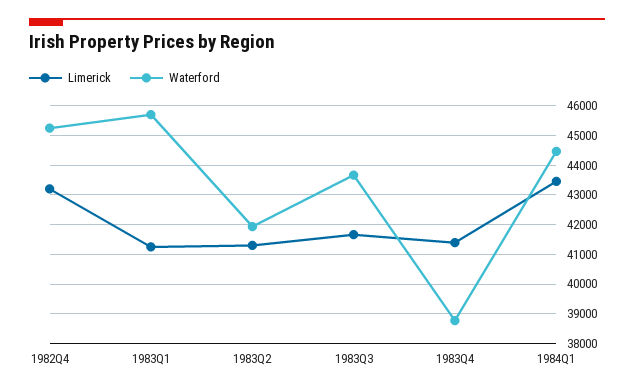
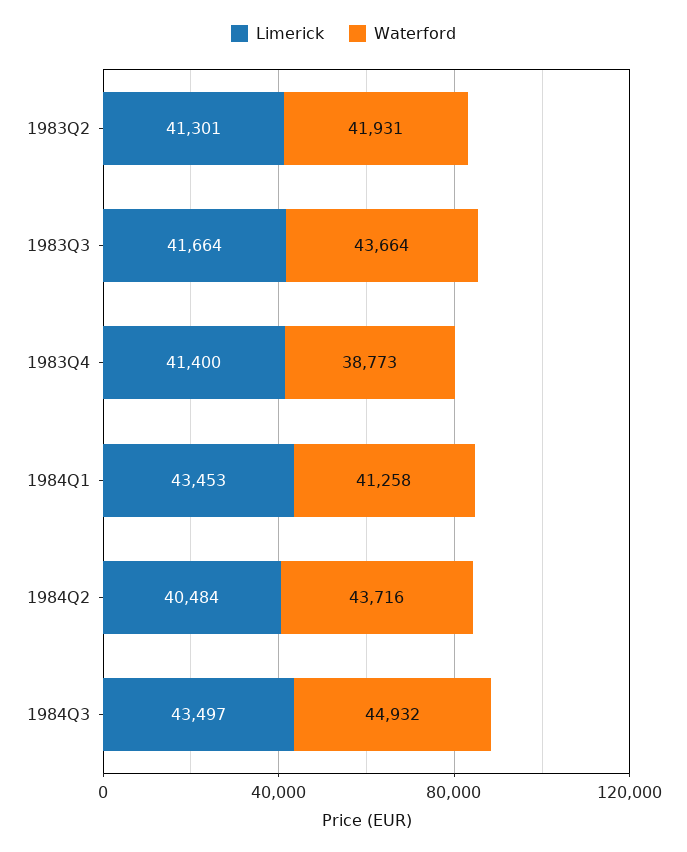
Limerick, 1982Q4: 43250 -> none
Waterford, 1982Q4: 45250 -> none
Limerick, 1983Q1: 41250 -> none
Waterford, 1983Q1: 45750 -> none
Waterford, 1984Q1: 44500 -> 41258
Limerick, 1984Q2: none -> 40484
Waterford, 1984Q2: none -> 43716
Limerick, 1984Q3: none -> 43497
Waterford, 1984Q3: none -> 44932

